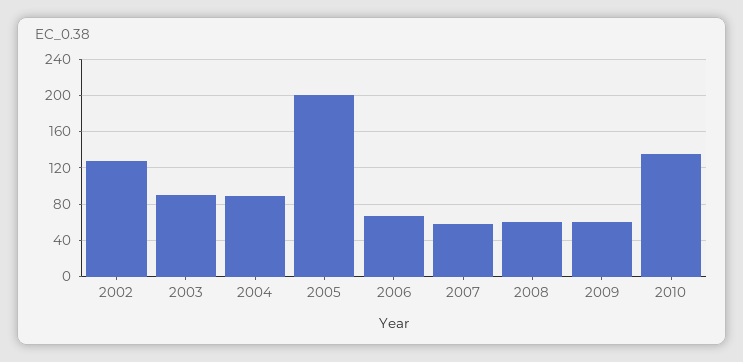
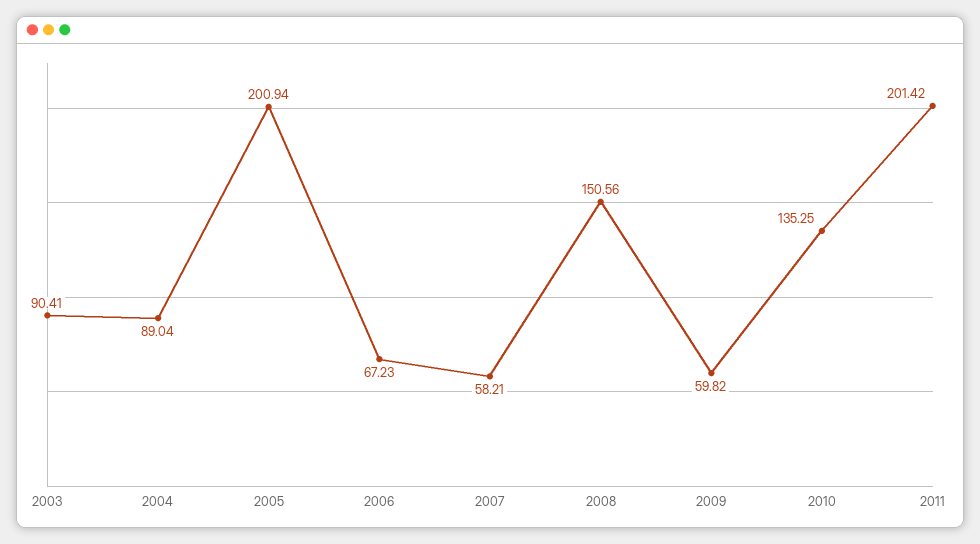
2002: 130 -> none
2008: 60 -> 150.56
2011: none -> 201.42

